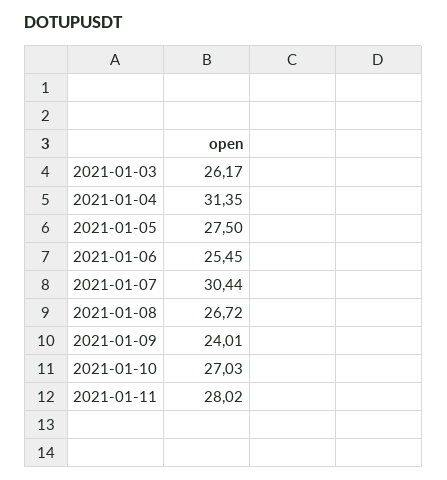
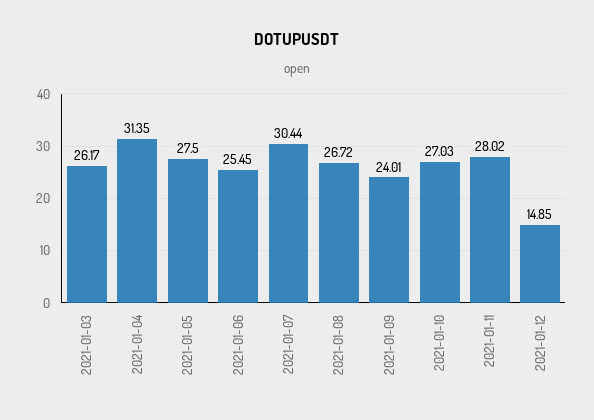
2021-01-12: none -> 14.85

